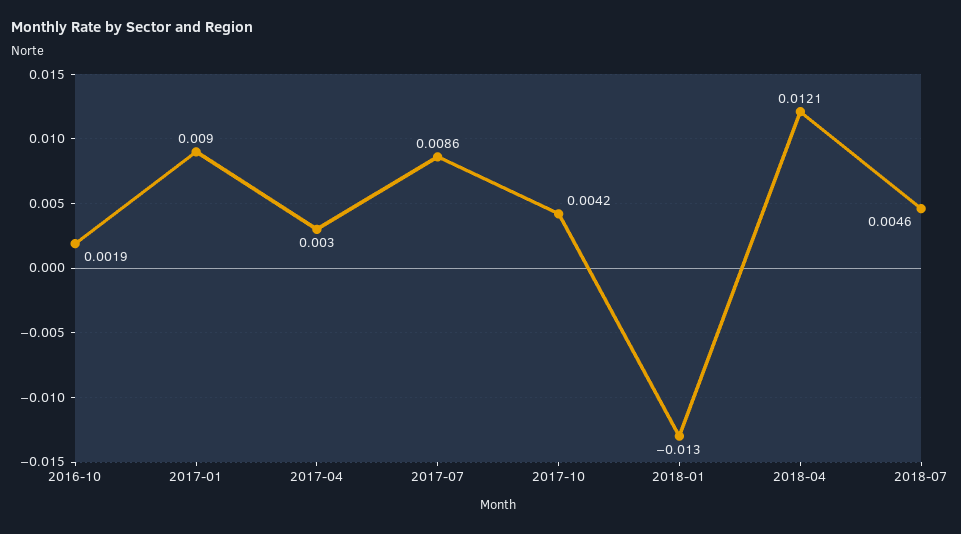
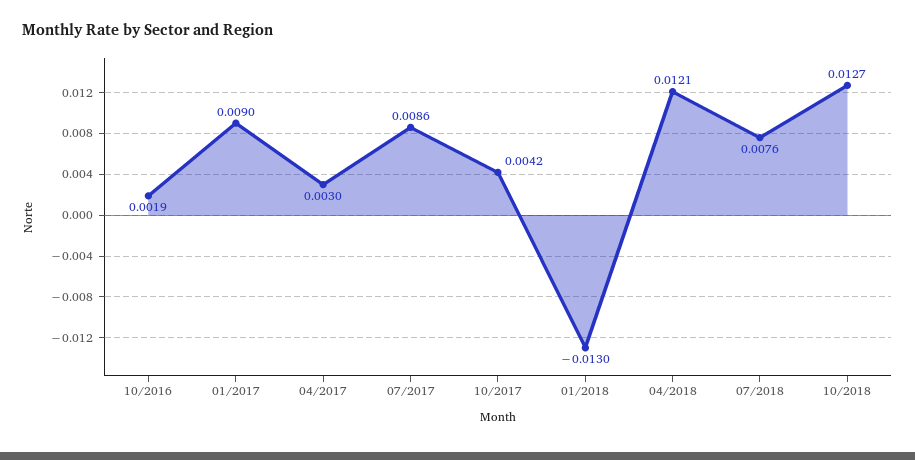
2018-07: 0.0046 -> 0.0076
10/2018: none -> 0.0127

